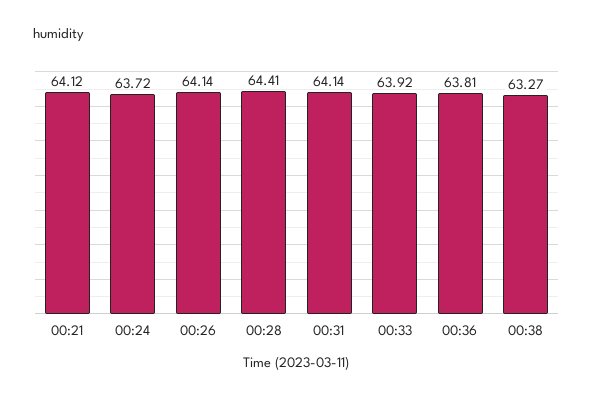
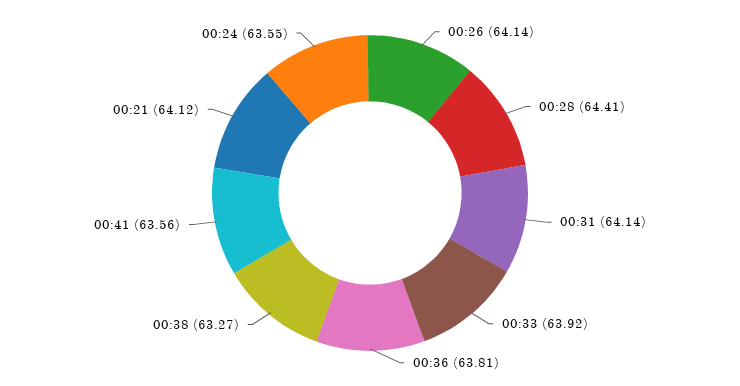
00:24: 63.72 -> 63.55
00:41: none -> 63.56

